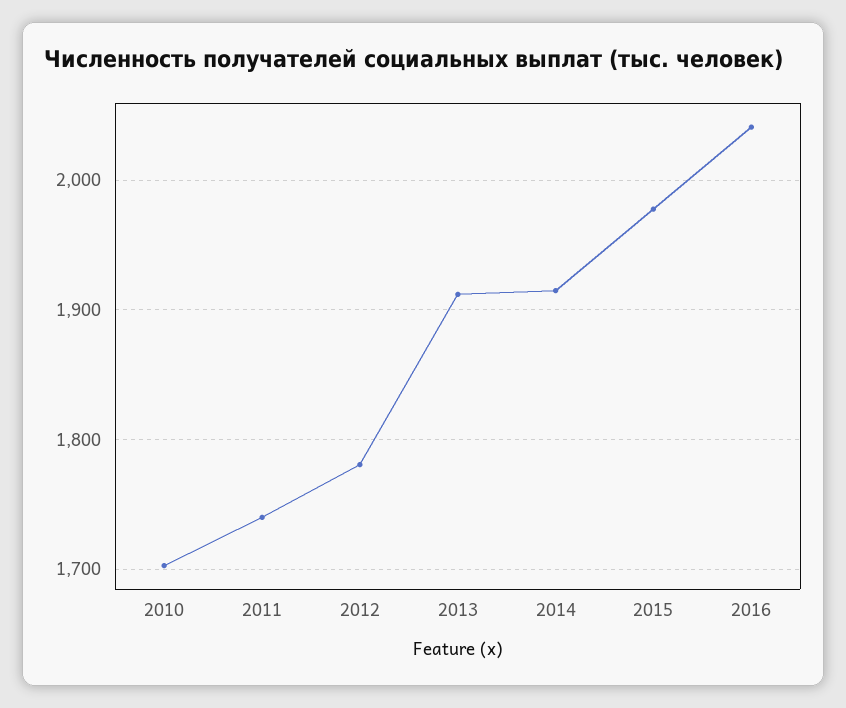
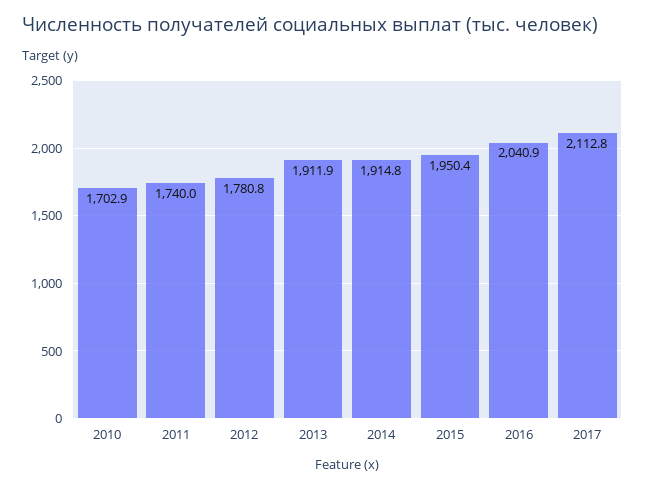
2015: 1980 -> 1950.4
2017: none -> 2112.8

